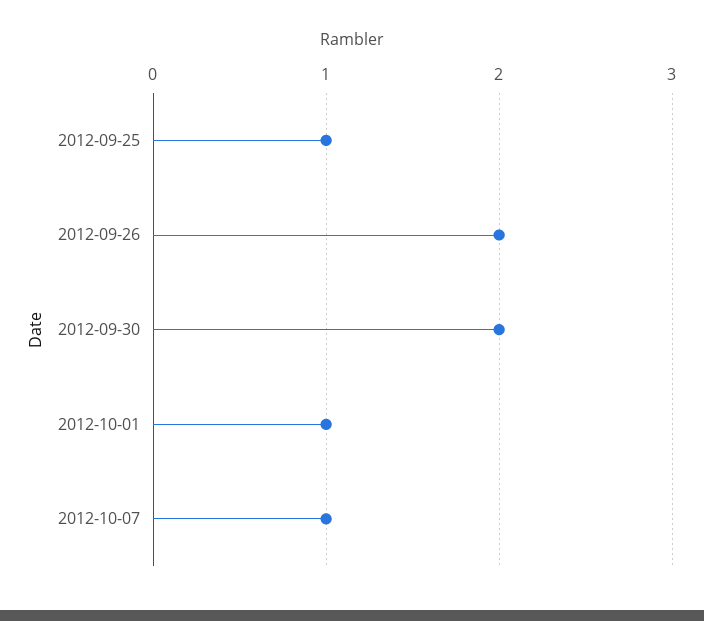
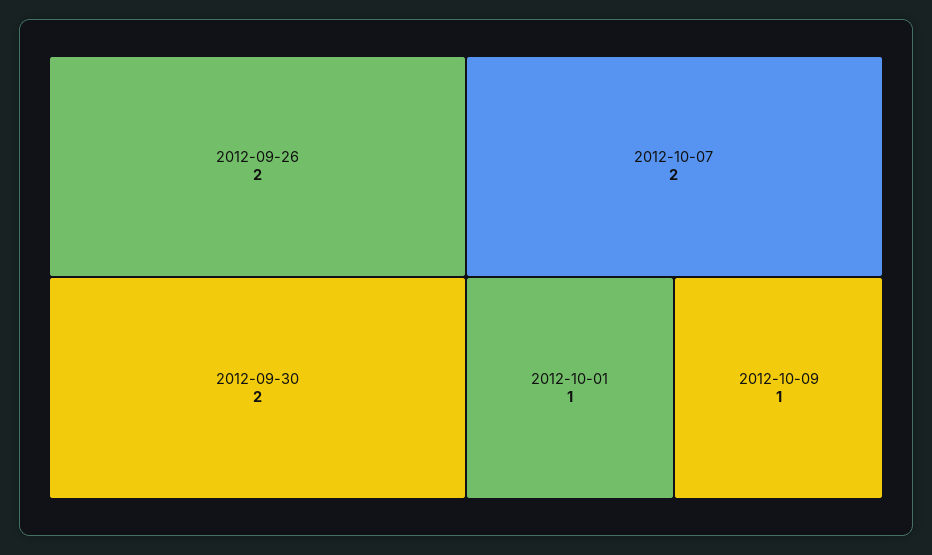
2012-09-25: 1 -> none
2012-10-07: 1 -> 2
2012-10-09: none -> 1

